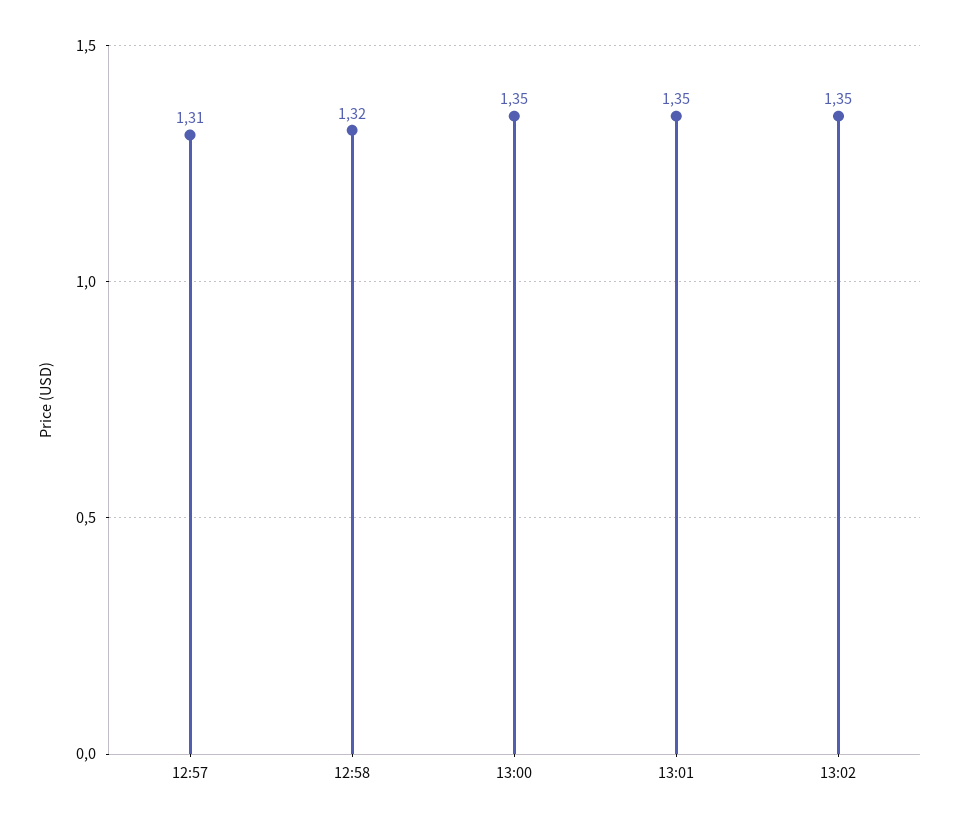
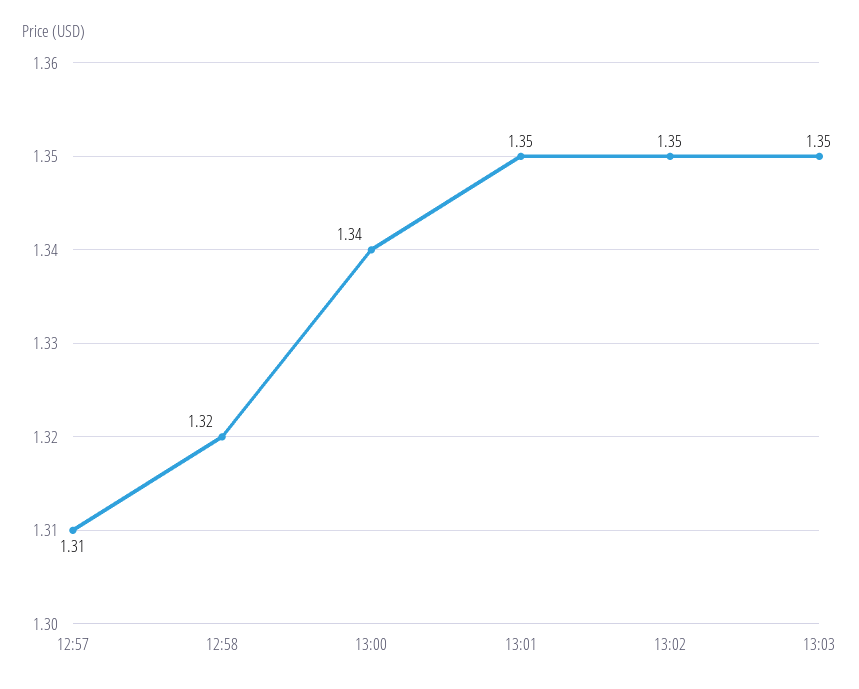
13:00: 1.35 -> 1.34
13:03: none -> 1.35

